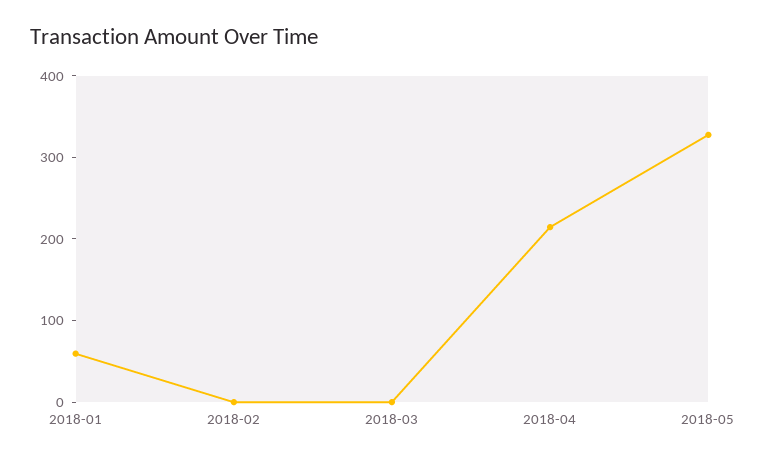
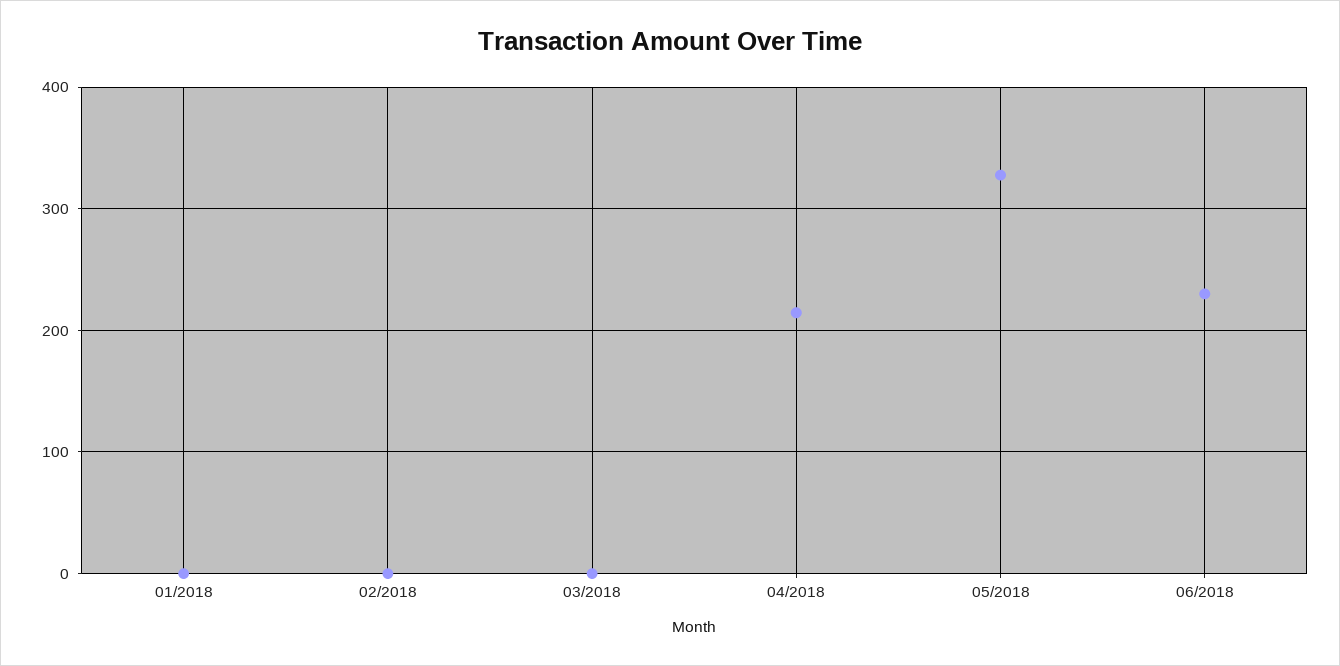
2018-01: 60 -> 0
06/2018: none -> 230

